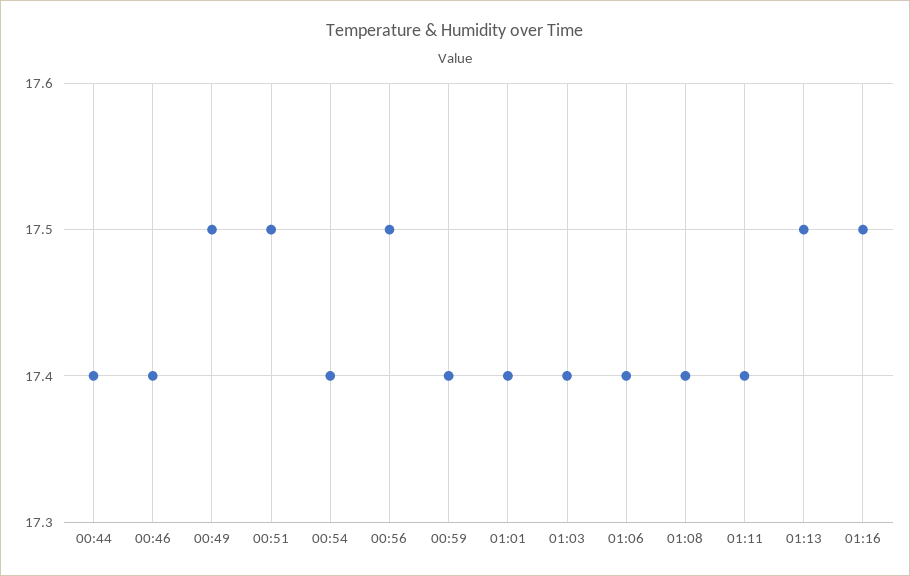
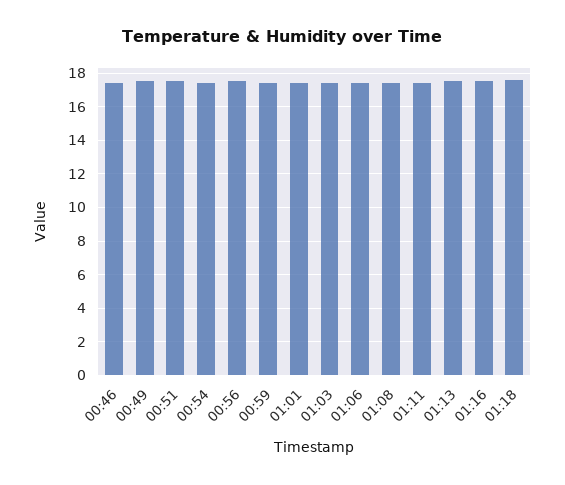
00:44: 17.4 -> none
01:18: none -> 17.5

